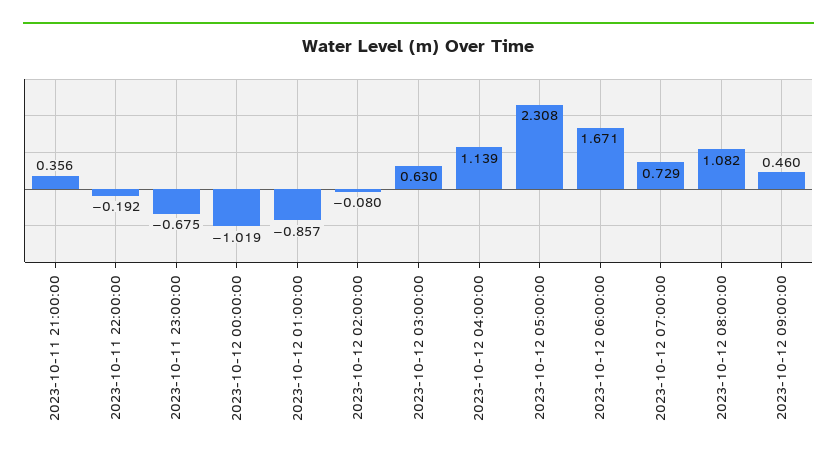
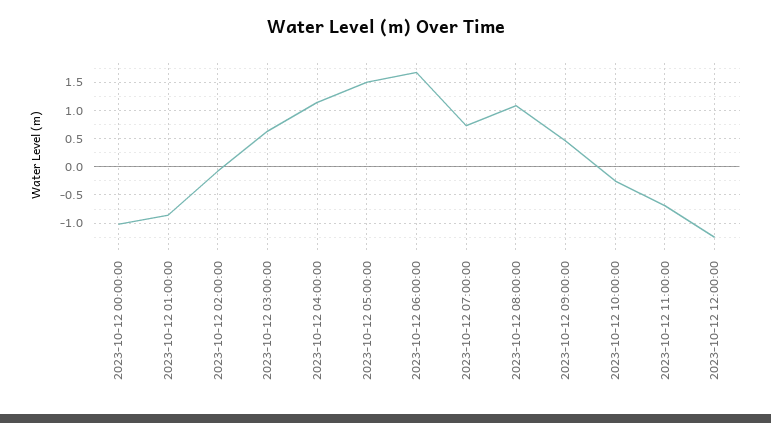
2023-10-11 21:00:00: 0.356 -> none
2023-10-11 22:00:00: -0.192 -> none
2023-10-11 23:00:00: -0.675 -> none
2023-10-12 05:00:00: 2.308 -> 1.5
2023-10-12 10:00:00: none -> -0.25
2023-10-12 11:00:00: none -> -0.75
2023-10-12 12:00:00: none -> -1.25

